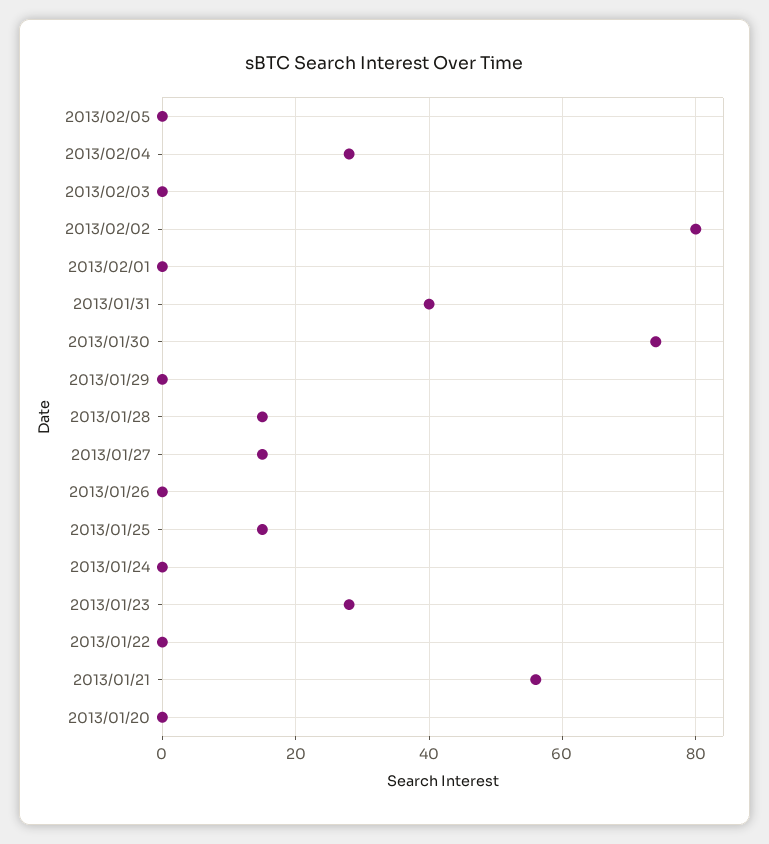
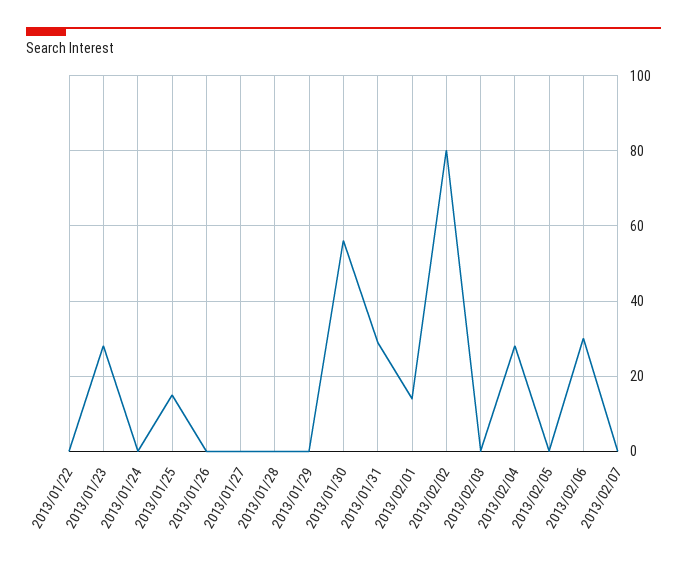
2013/02/01: 0 -> 15
2013/01/31: 40 -> 30
2013/01/30: 75 -> 55
2013/01/28: 15 -> 0
2013/01/27: 15 -> 0
2013/01/21: 55 -> none
2013/01/20: 0 -> none
2013/02/06: none -> 30
2013/02/07: none -> 0

